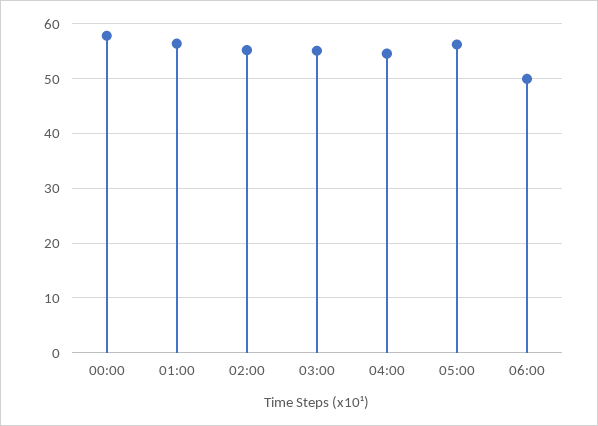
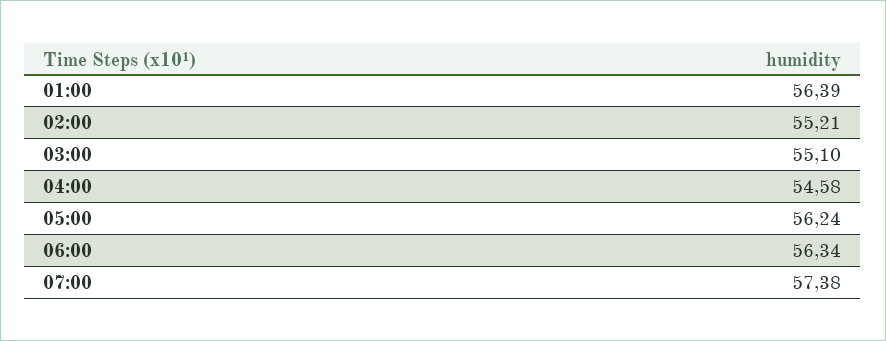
00:00: 58 -> none
06:00: 50 -> 56.34
07:00: none -> 57.38

